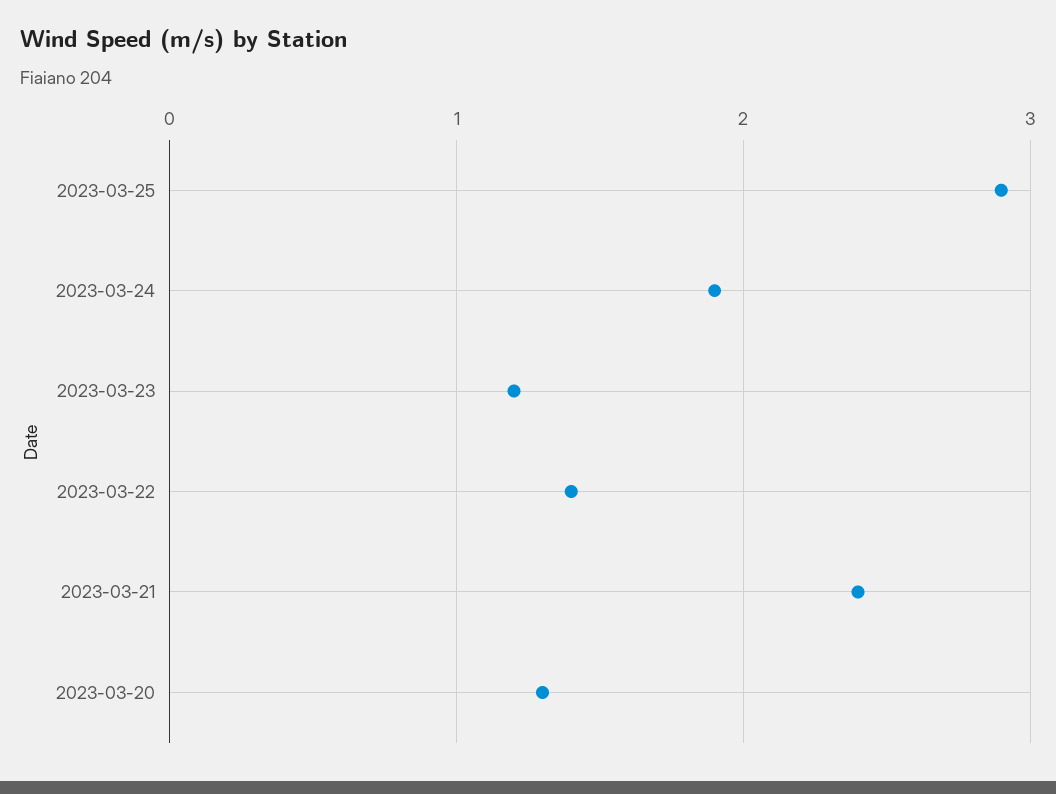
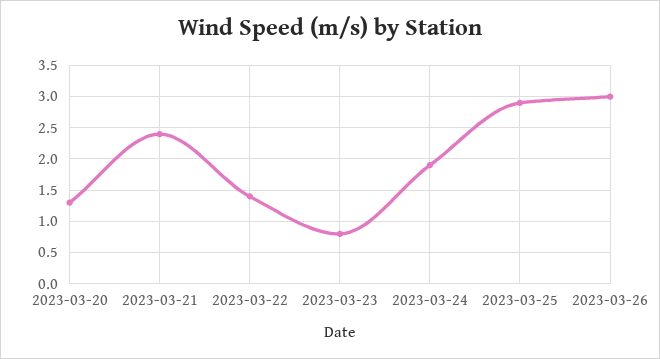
2023-03-23: 1.2 -> 0.8
2023-03-26: none -> 3

